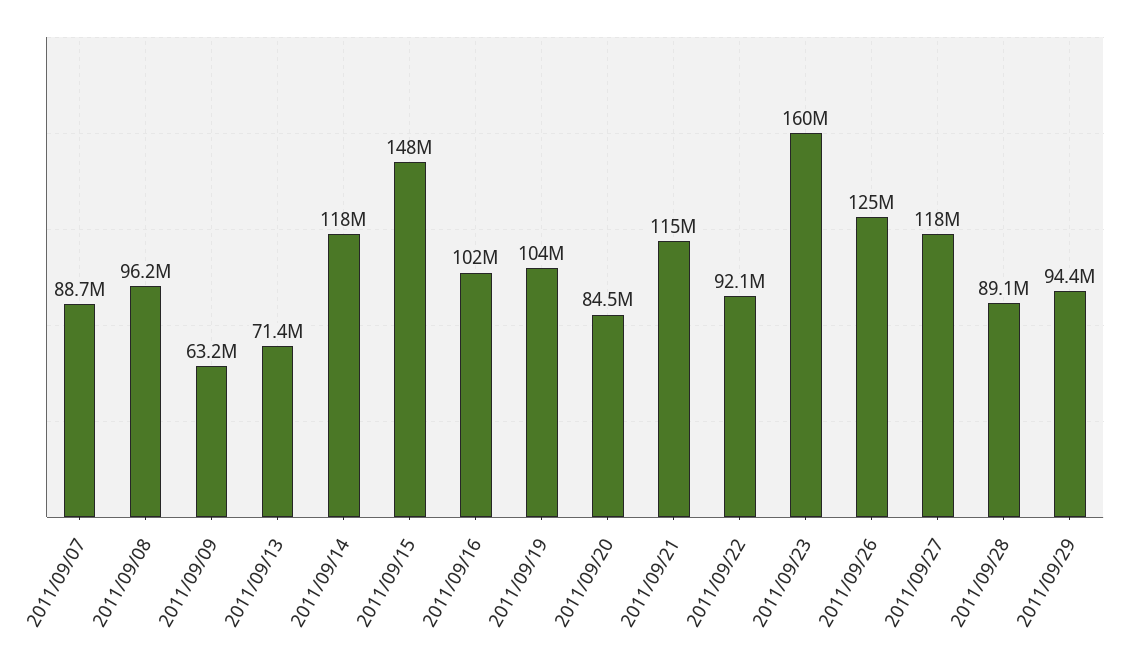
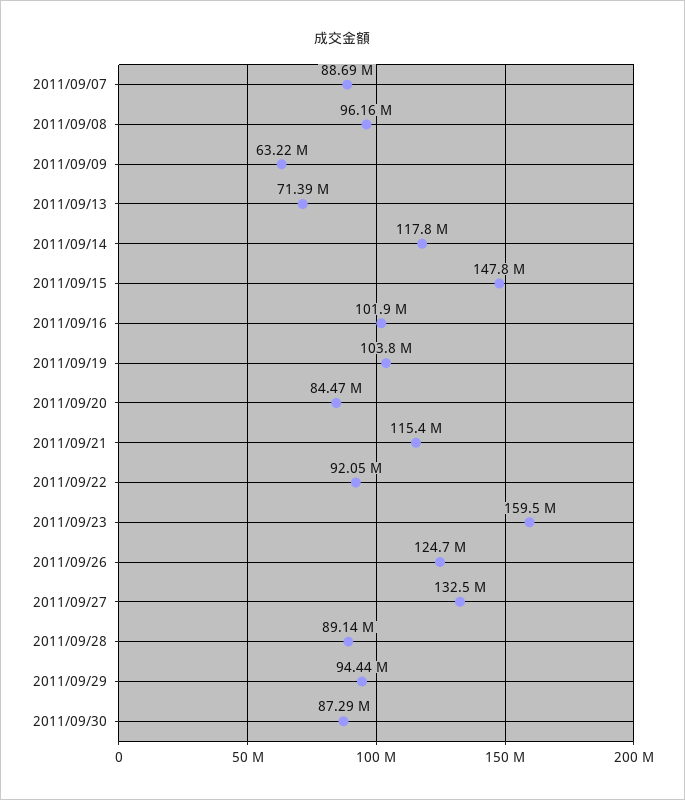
2011/09/27: 118000000 -> 132500000
2011/09/30: none -> 87290000

